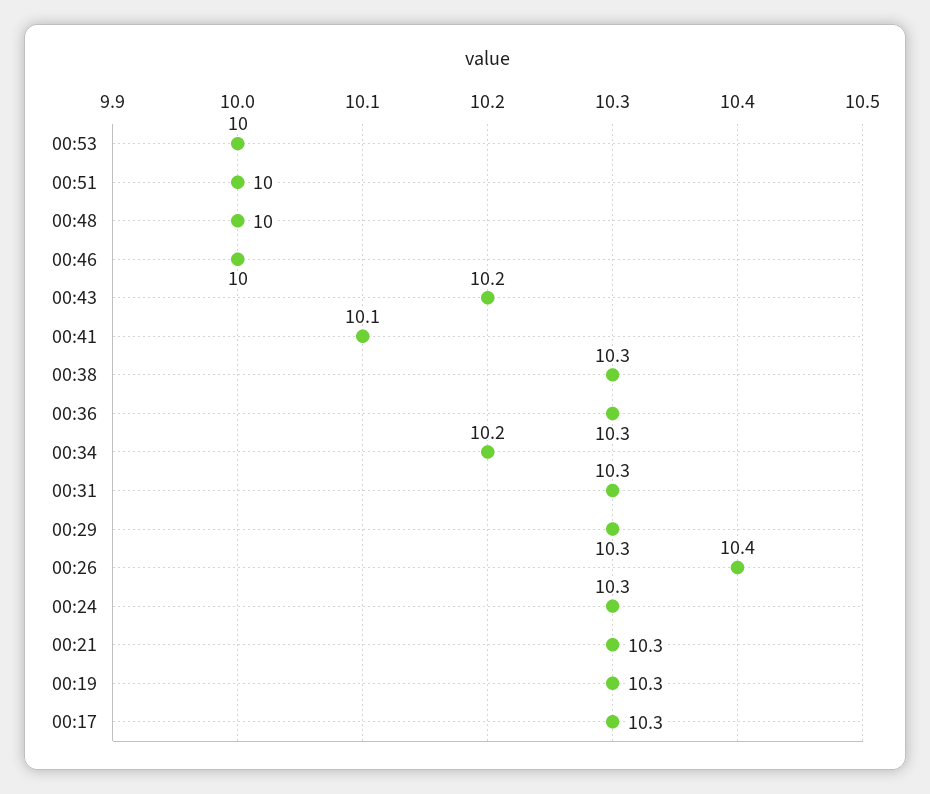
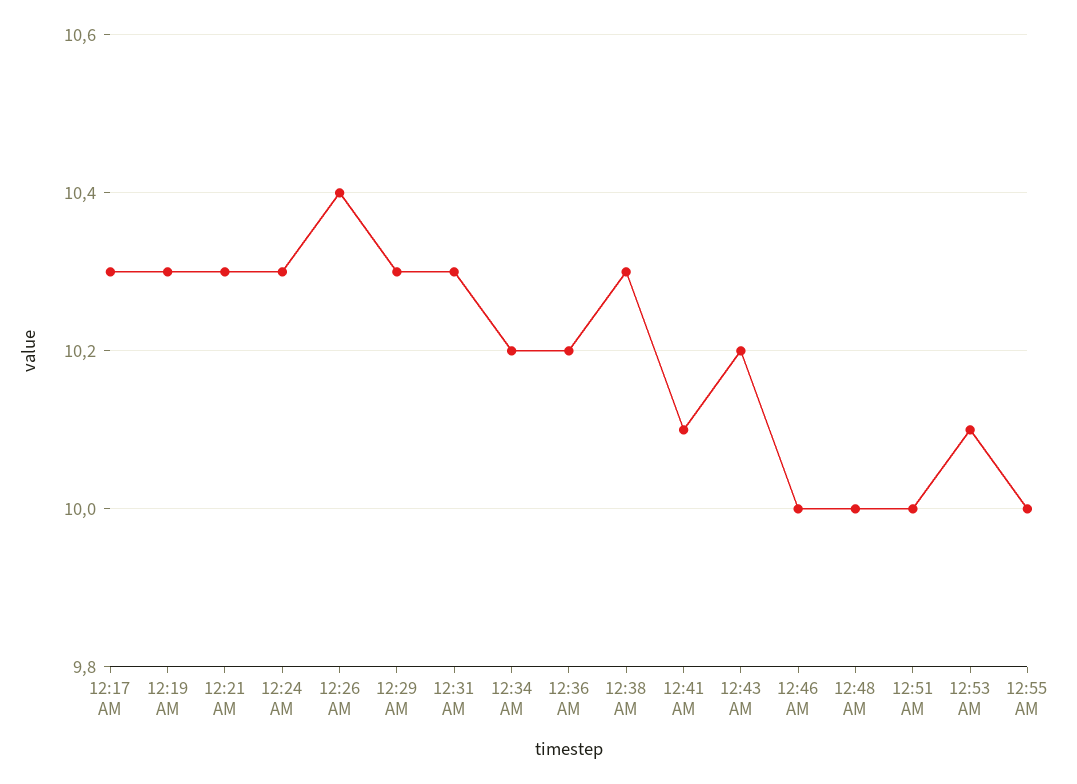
00:53: 10 -> 10.1
00:36: 10.3 -> 10.2
12:55 AM: none -> 10

